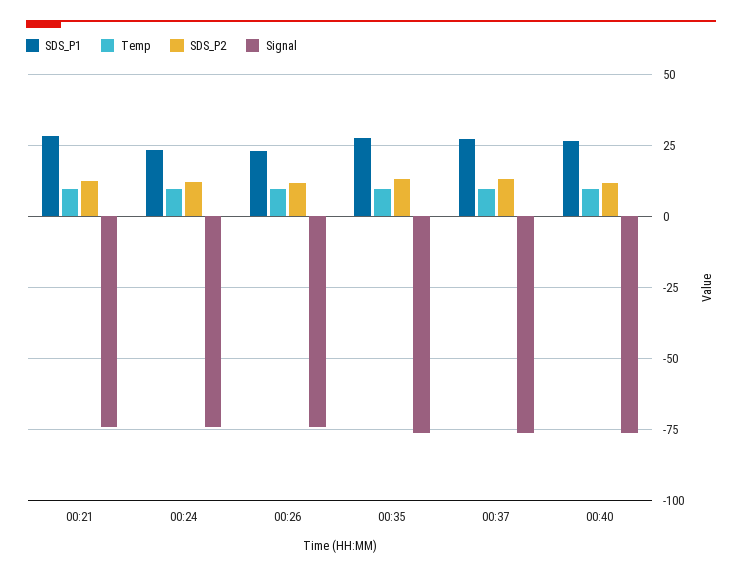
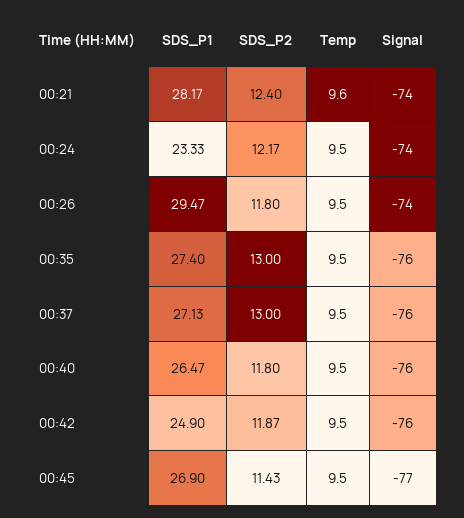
SDS_P1, 00:26: 22.5 -> 29.47
SDS_P1, 00:42: none -> 24.9
SDS_P2, 00:42: none -> 11.87
Temp, 00:42: none -> 9.5
Signal, 00:42: none -> -76
SDS_P1, 00:45: none -> 26.9
SDS_P2, 00:45: none -> 11.43
Temp, 00:45: none -> 9.5
Signal, 00:45: none -> -77

